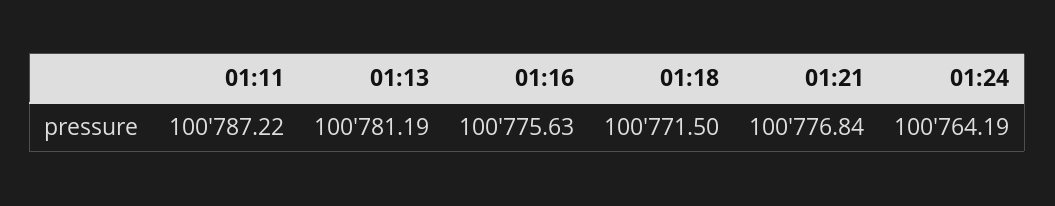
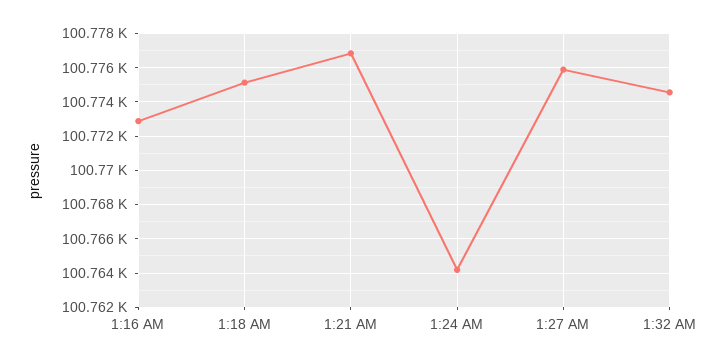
01:11: 100787.22 -> none
01:13: 100781.19 -> none
01:16: 100775.63 -> 100773
01:18: 100771.5 -> 100775
1:27 AM: none -> 100776
1:32 AM: none -> 100774.5

